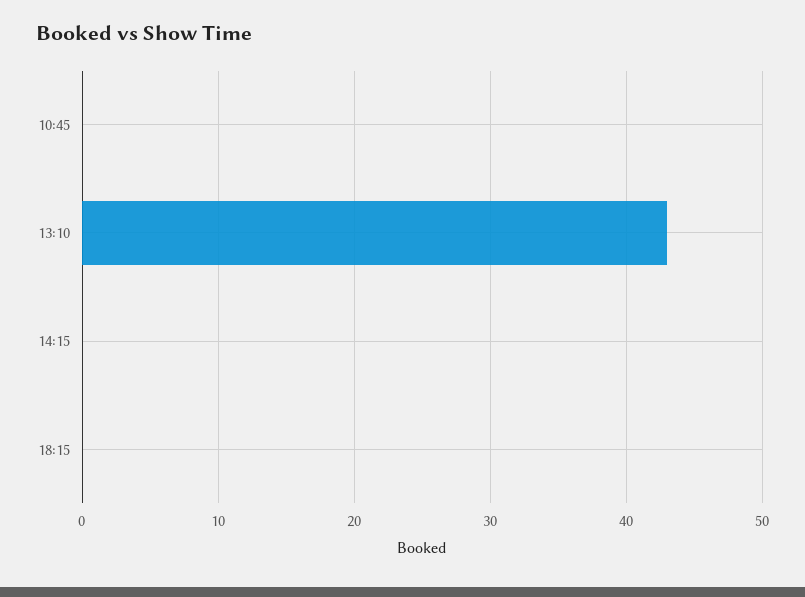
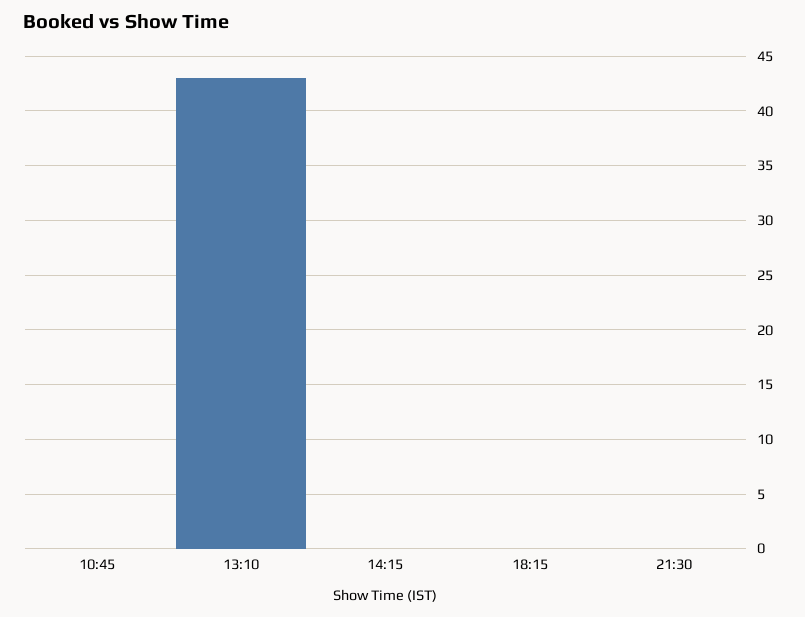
21:30: none -> 0

